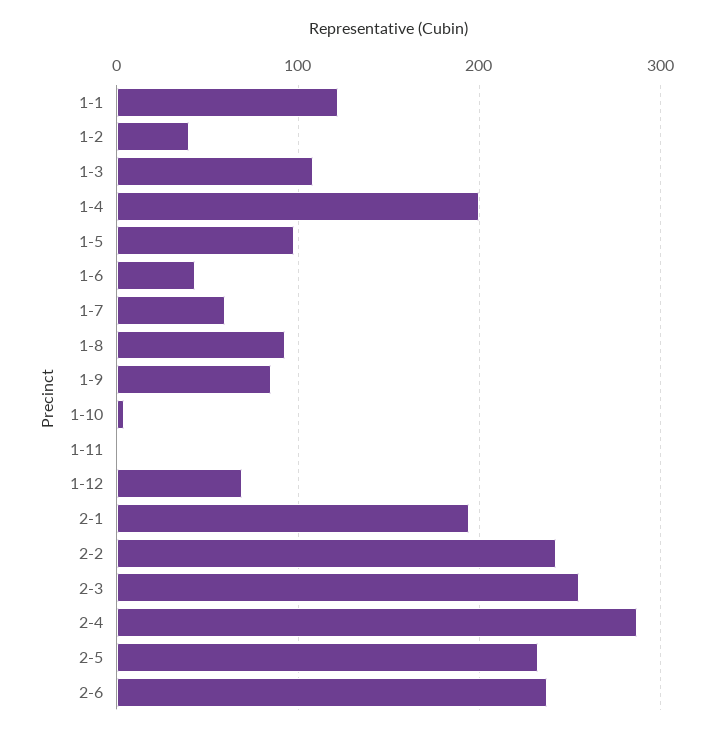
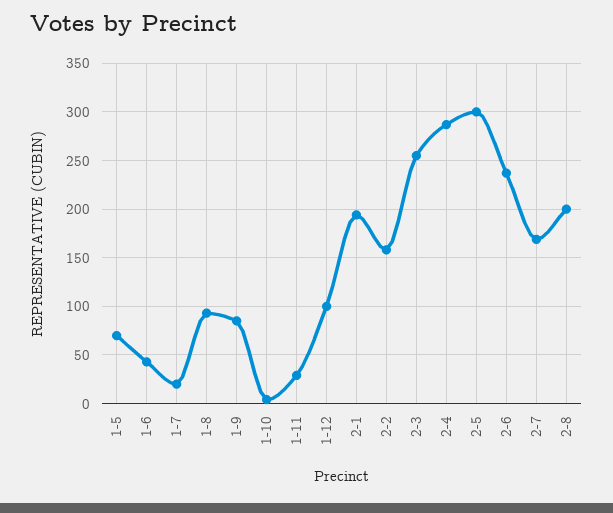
1-1: 120 -> none
1-2: 40 -> none
1-3: 110 -> none
1-4: 200 -> none
1-5: 100 -> 70
1-7: 60 -> 20
1-11: 0 -> 30
1-12: 70 -> 100
2-2: 240 -> 160
2-5: 230 -> 300
2-7: none -> 170
2-8: none -> 200

